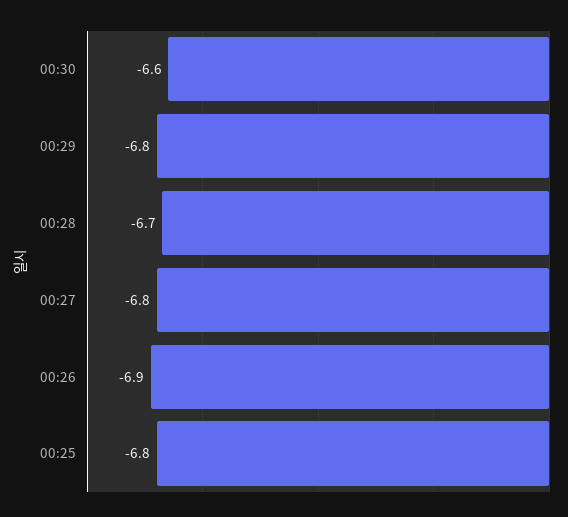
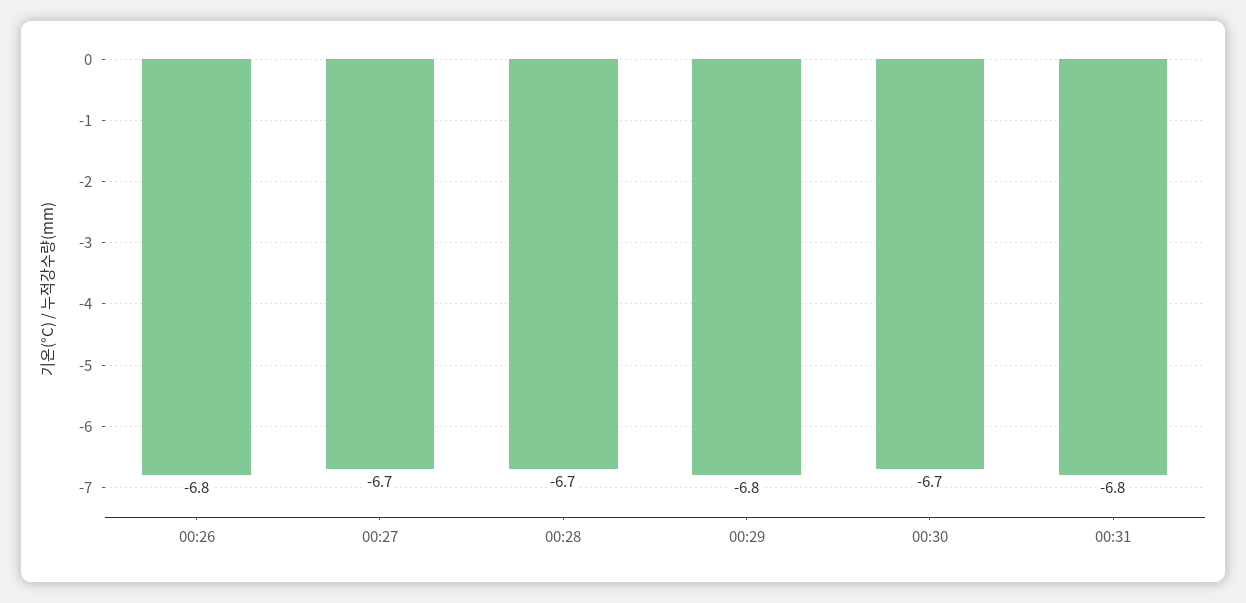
00:30: -6.6 -> -6.7
00:27: -6.8 -> -6.7
00:26: -6.9 -> -6.8
00:25: -6.8 -> none
00:31: none -> -6.8

